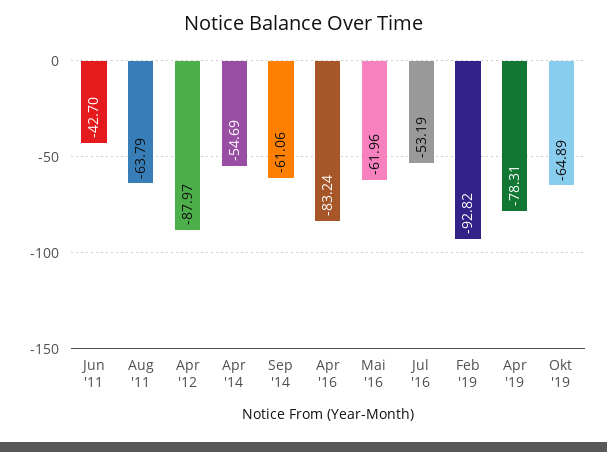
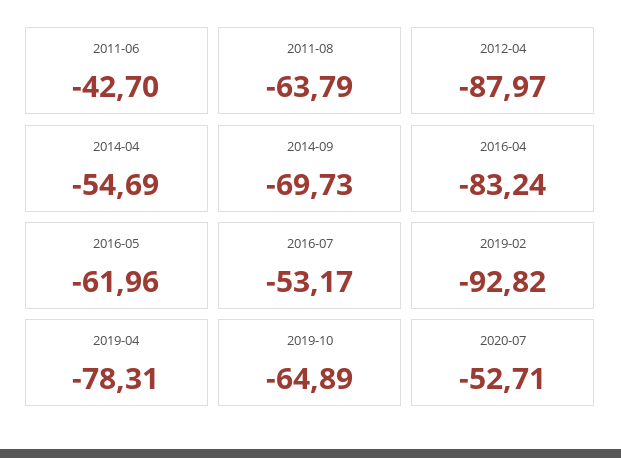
Sep '14: -61.06 -> -69.73
Jul '16: -53.19 -> -53.17
2020-07: none -> -52.71

